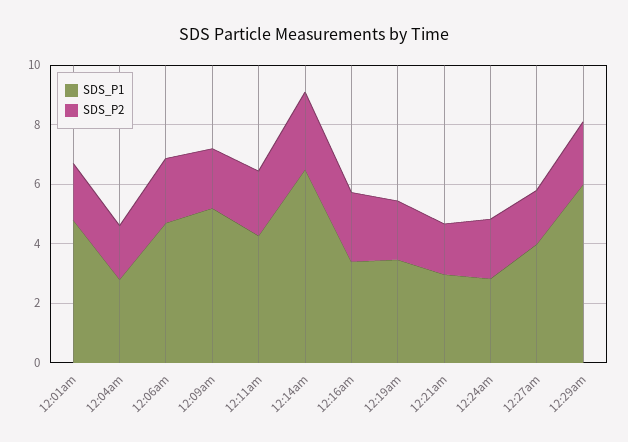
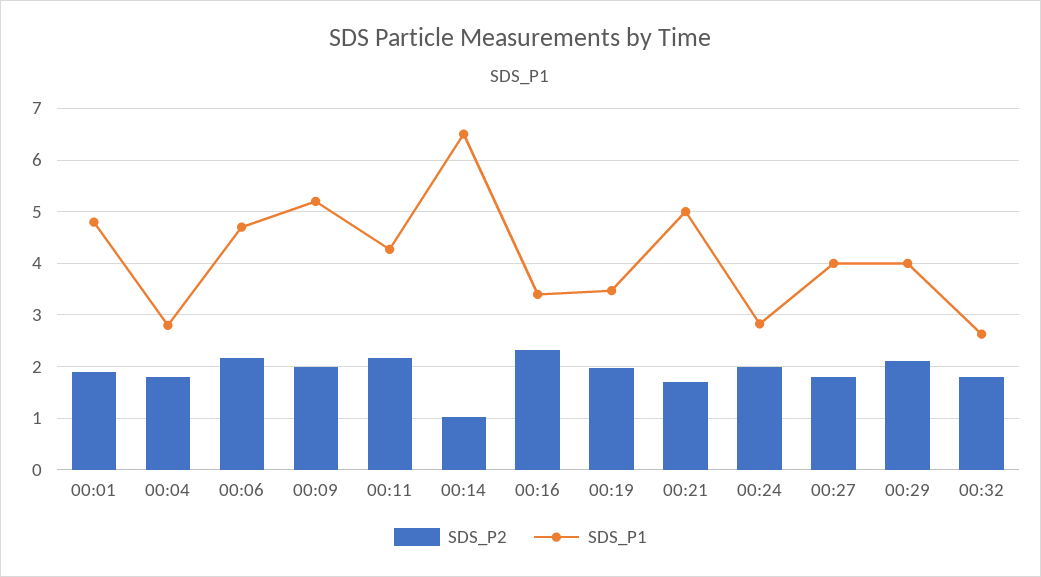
SDS_P2, 12:14am: 2.5 -> 1
SDS_P1, 12:21am: 3 -> 5
SDS_P1, 12:29am: 6 -> 4
SDS_P2, 00:32: none -> 1.8
SDS_P1, 00:32: none -> 2.6

